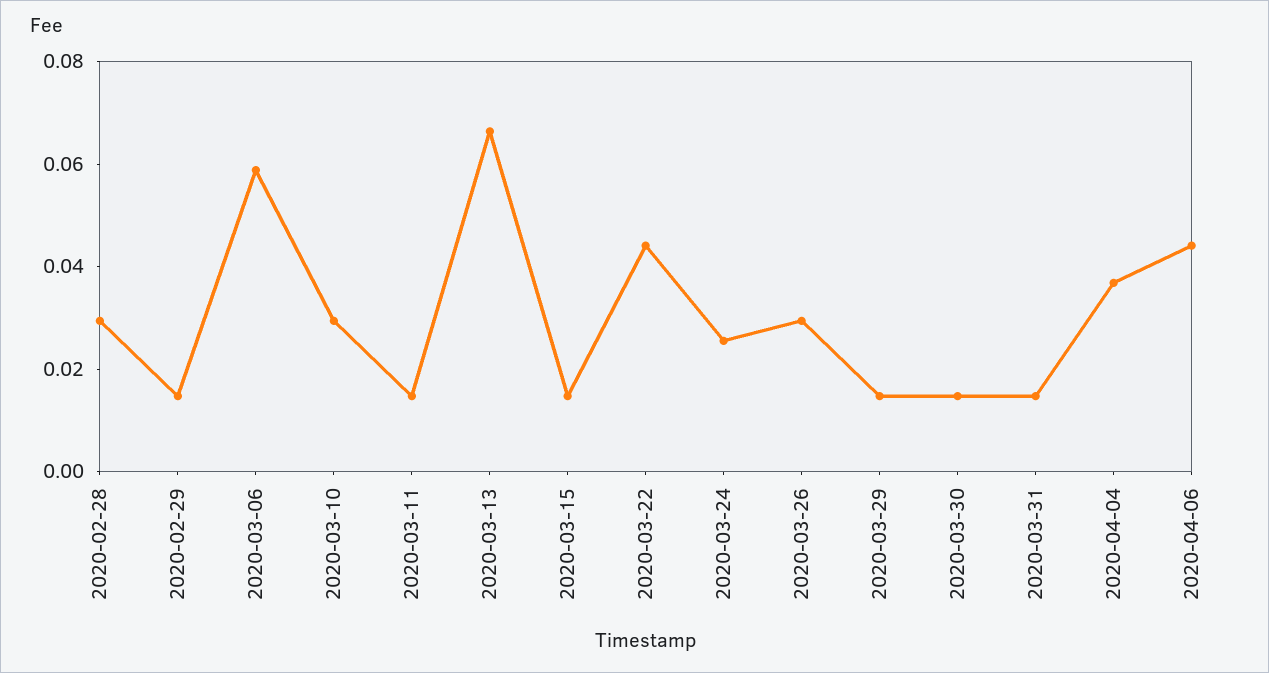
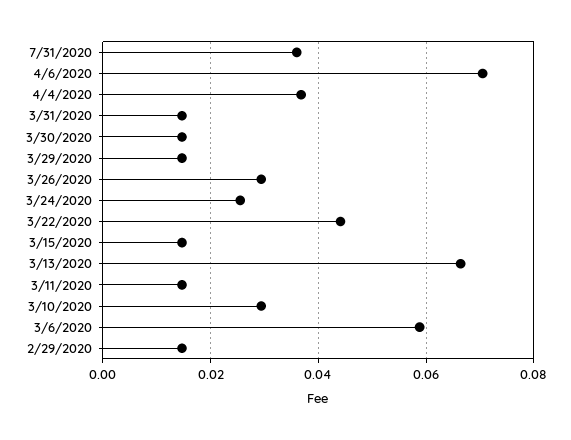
2020-02-28: 0.03 -> none
2020-04-06: 0.045 -> 0.07
7/31/2020: none -> 0.036

